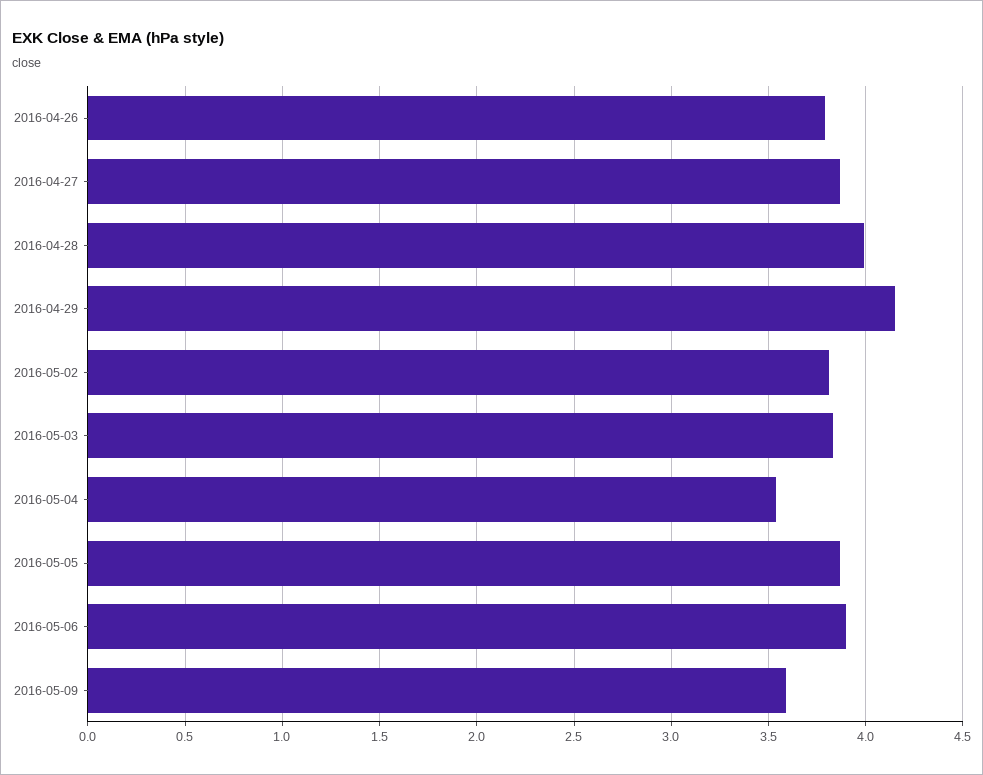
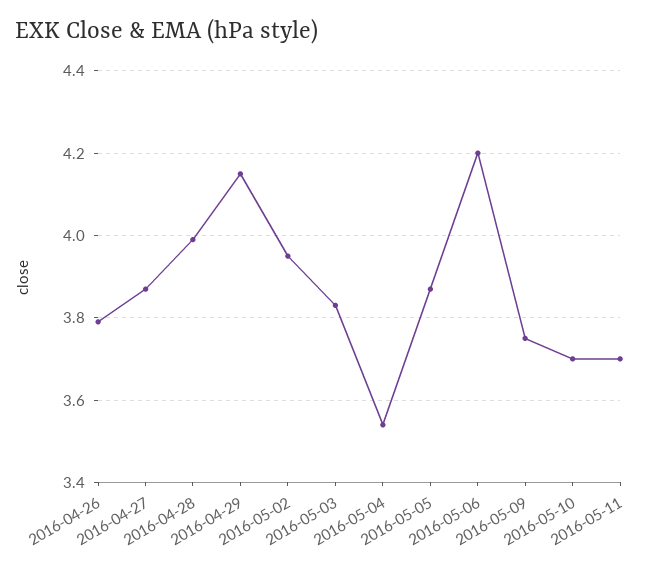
2016-05-02: 3.8 -> 3.95
2016-05-06: 3.9 -> 4.2
2016-05-09: 3.6 -> 3.75
2016-05-10: none -> 3.7
2016-05-11: none -> 3.7

